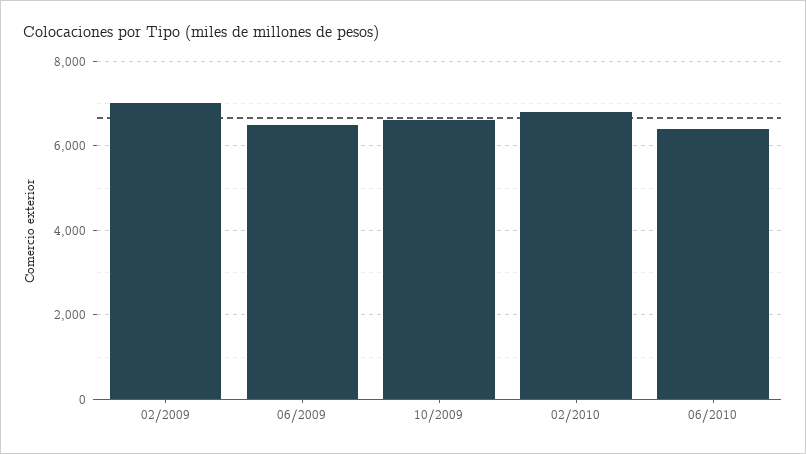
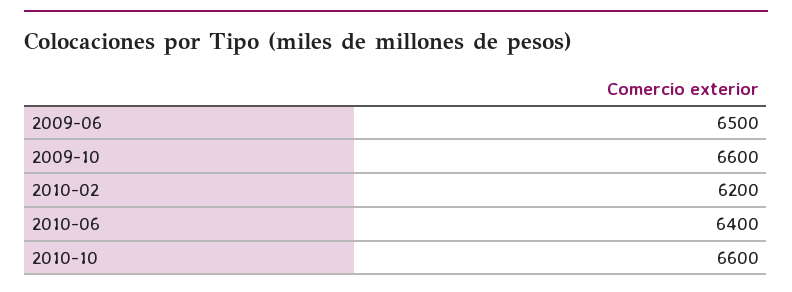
02/2009: 7000 -> none
02/2010: 6800 -> 6200
2010-10: none -> 6600

